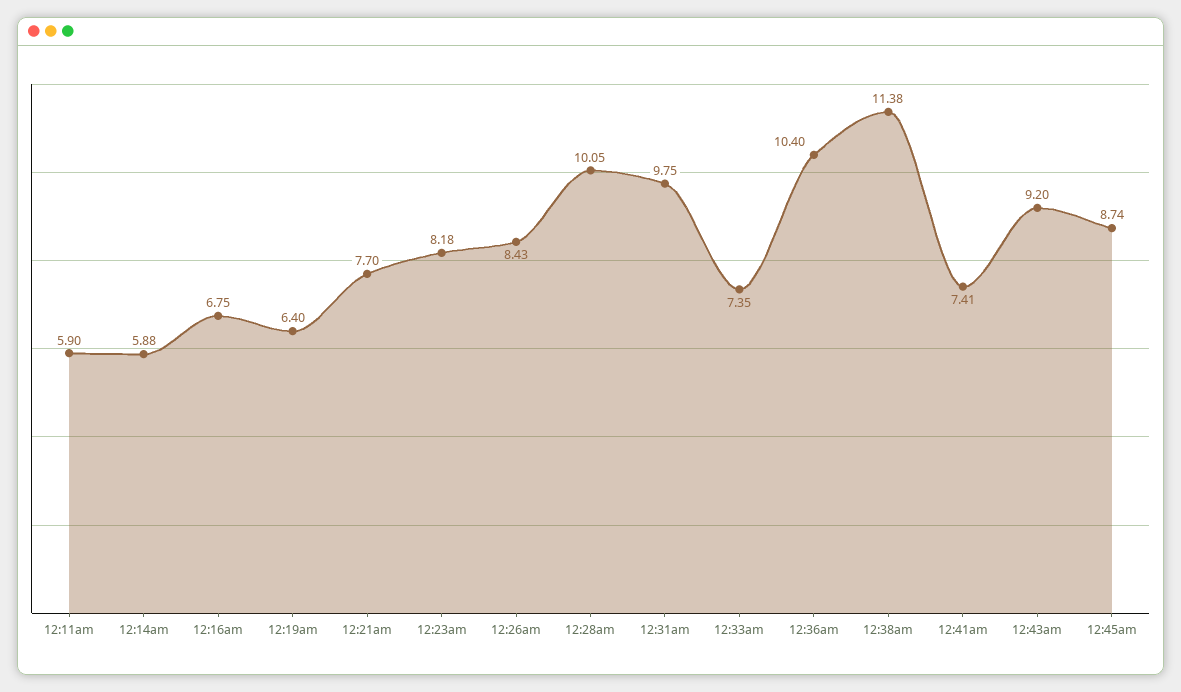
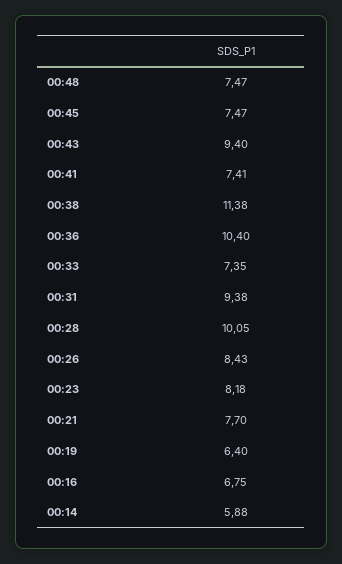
12:11am: 5.9 -> none
12:31am: 9.75 -> 9.38
12:43am: 9.2 -> 9.4
12:45am: 8.74 -> 7.47
00:48: none -> 7.47

